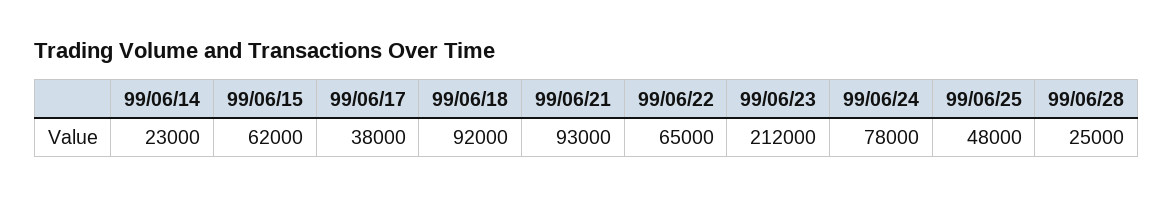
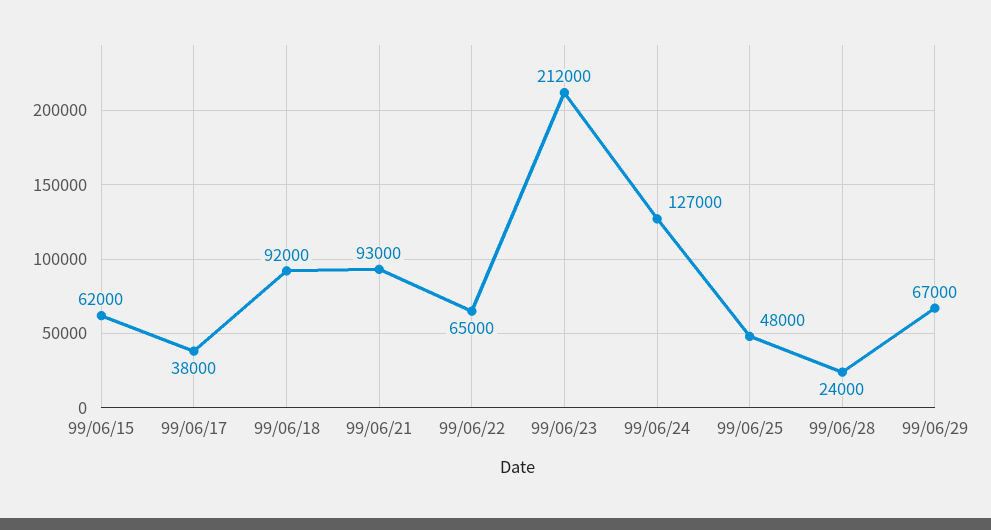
99/06/14: 23000 -> none
99/06/24: 78000 -> 127000
99/06/28: 25000 -> 24000
99/06/29: none -> 67000

